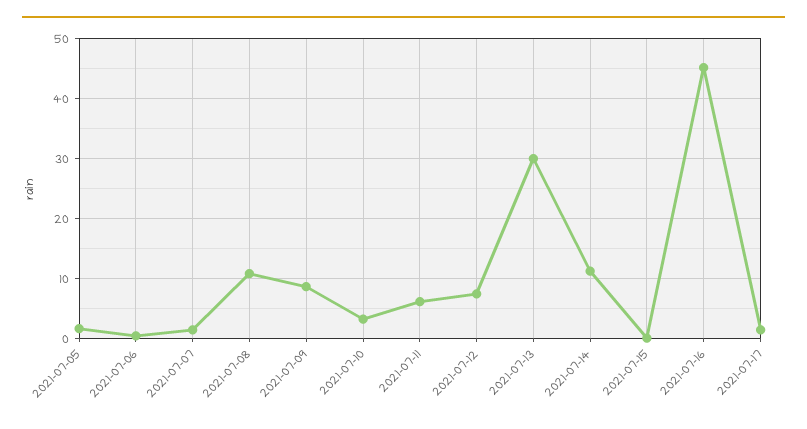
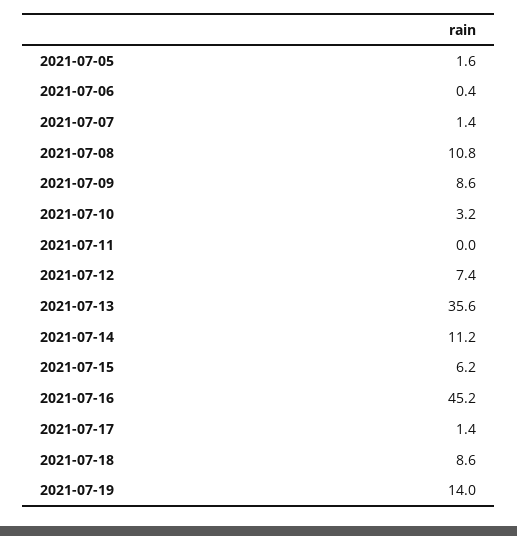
2021-07-11: 6 -> 0
2021-07-13: 30 -> 35.6
2021-07-15: 0 -> 6.2
2021-07-18: none -> 8.6
2021-07-19: none -> 14

